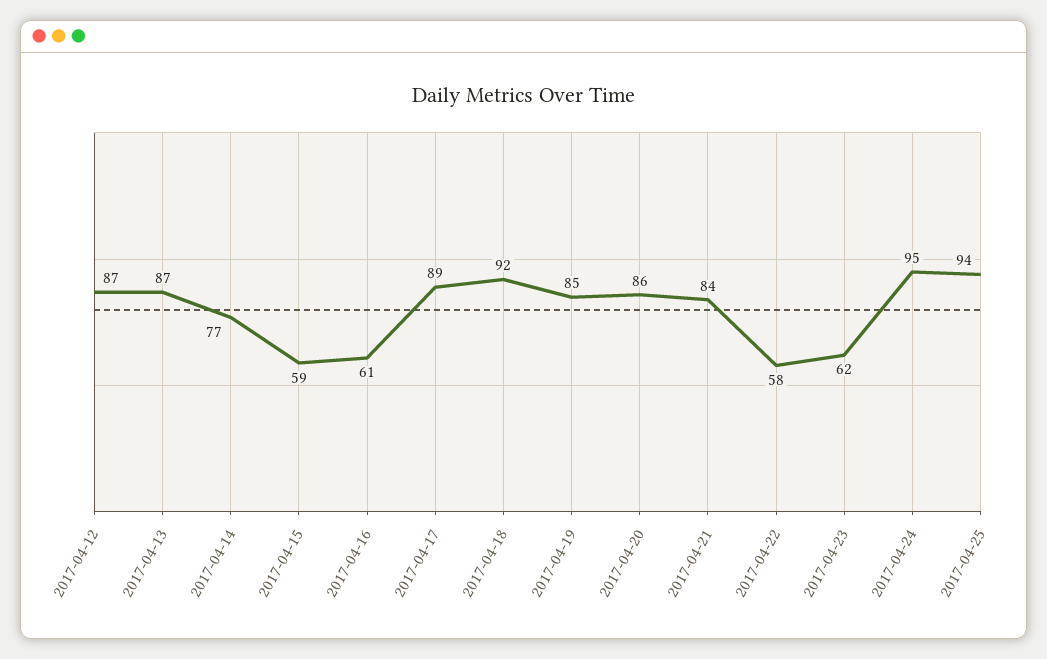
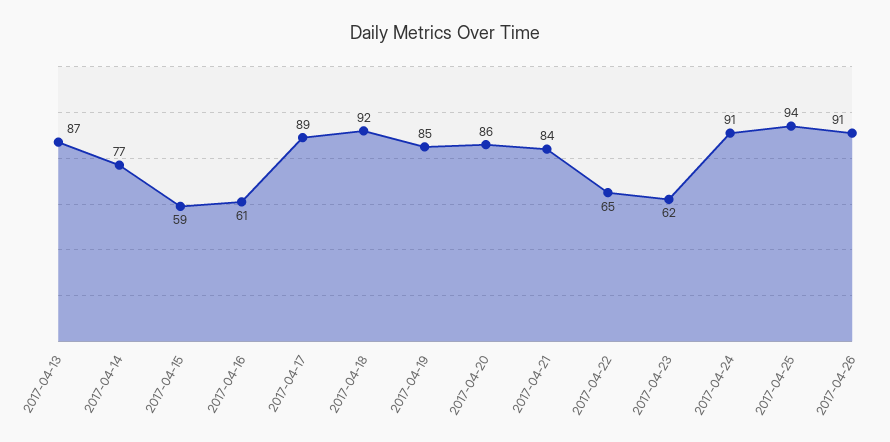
2017-04-12: 87 -> none
2017-04-22: 58 -> 65
2017-04-24: 95 -> 91
2017-04-26: none -> 91

